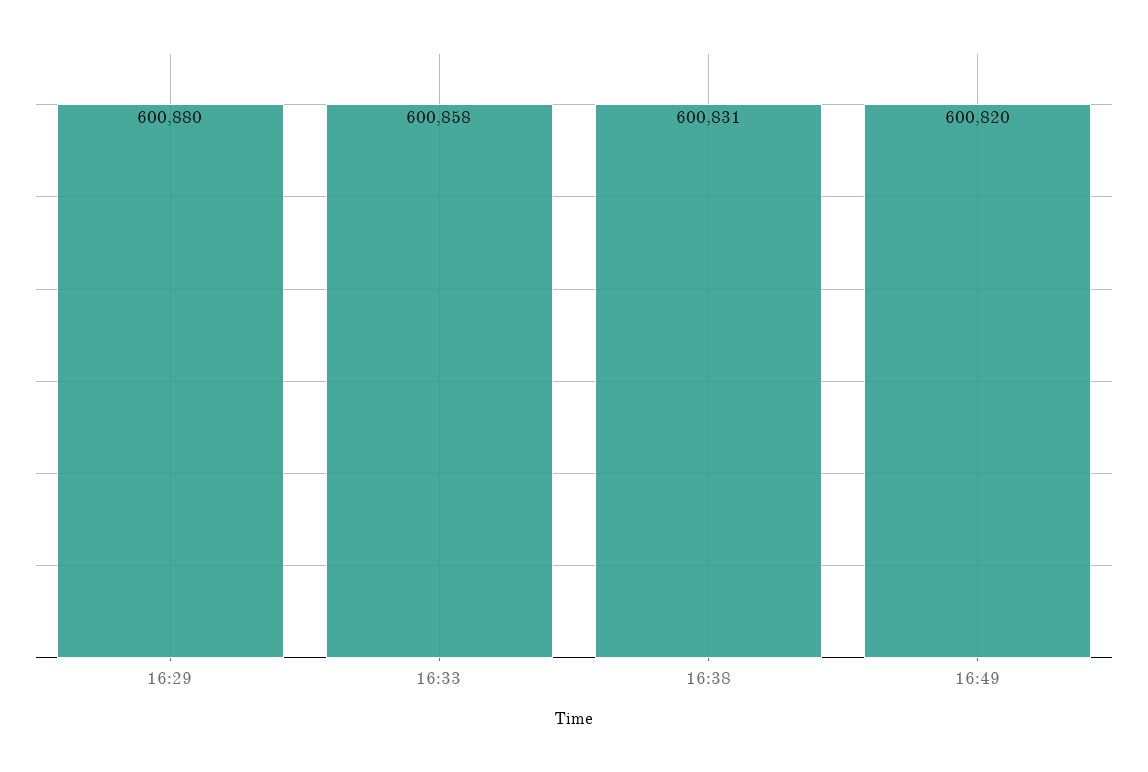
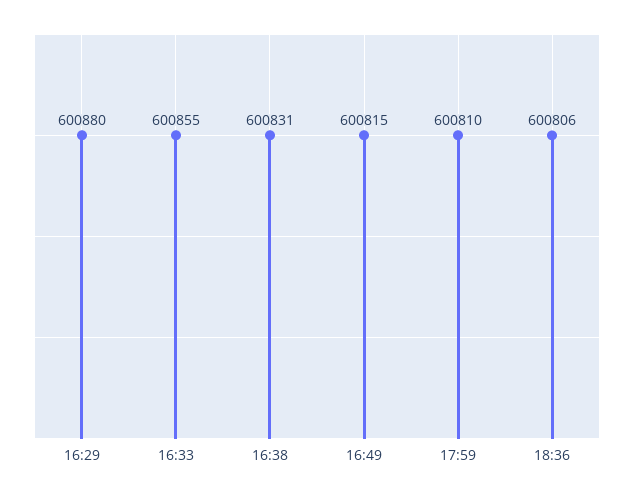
16:33: 600858 -> 600855
16:49: 600820 -> 600815
17:59: none -> 600810
18:36: none -> 600806

